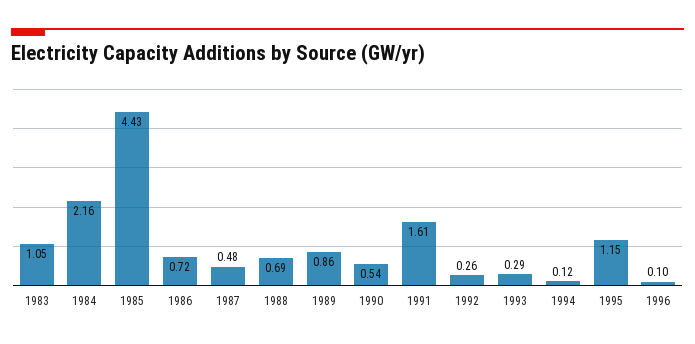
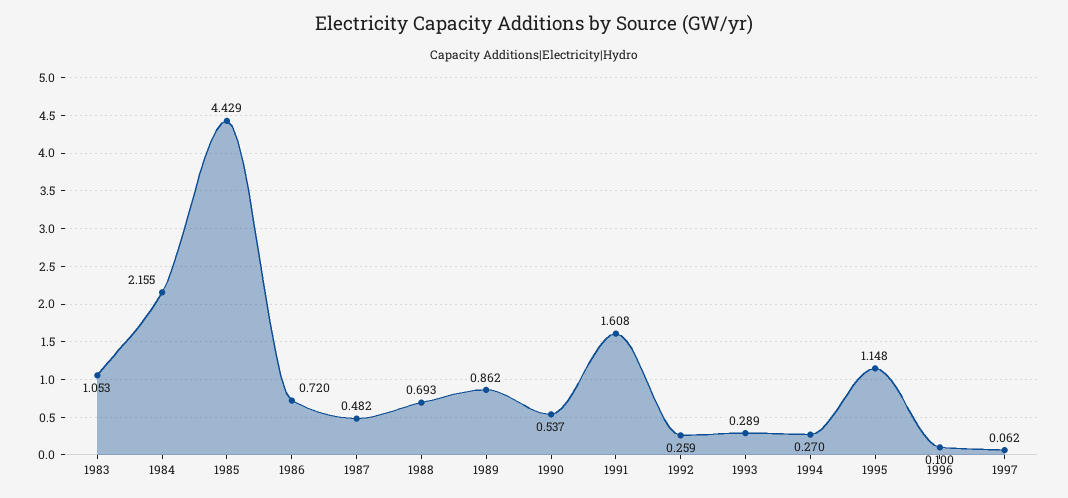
1994: 0.12 -> 0.27
1997: none -> 0.062

